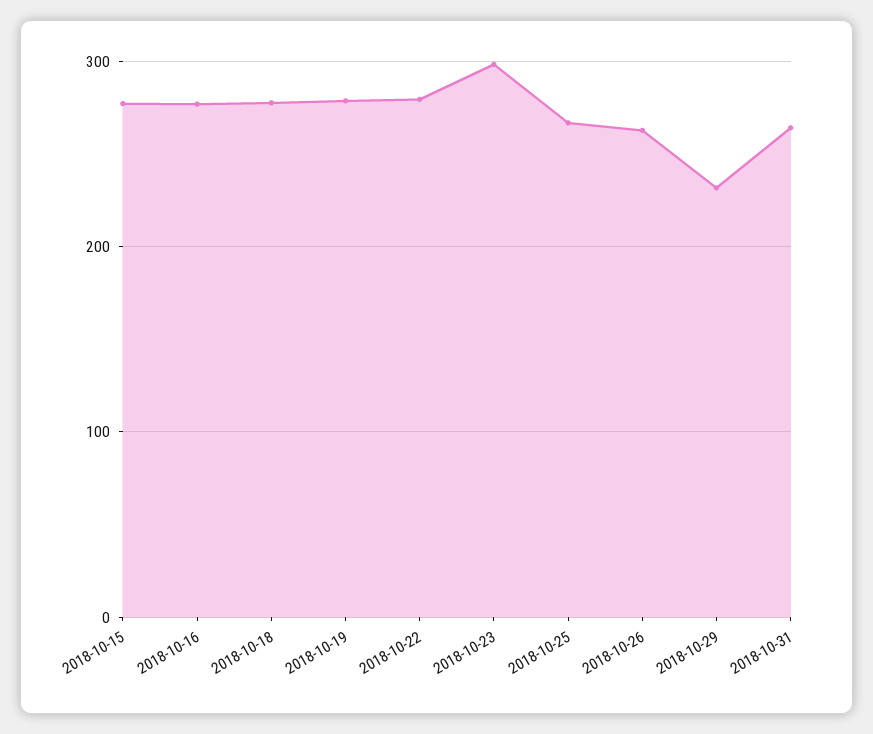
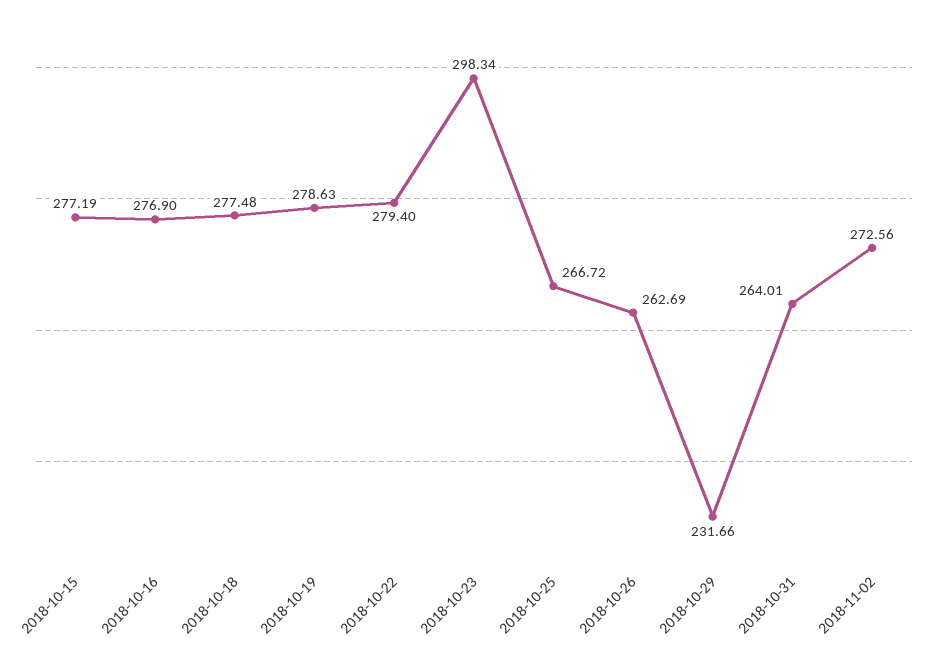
2018-11-02: none -> 272.56

